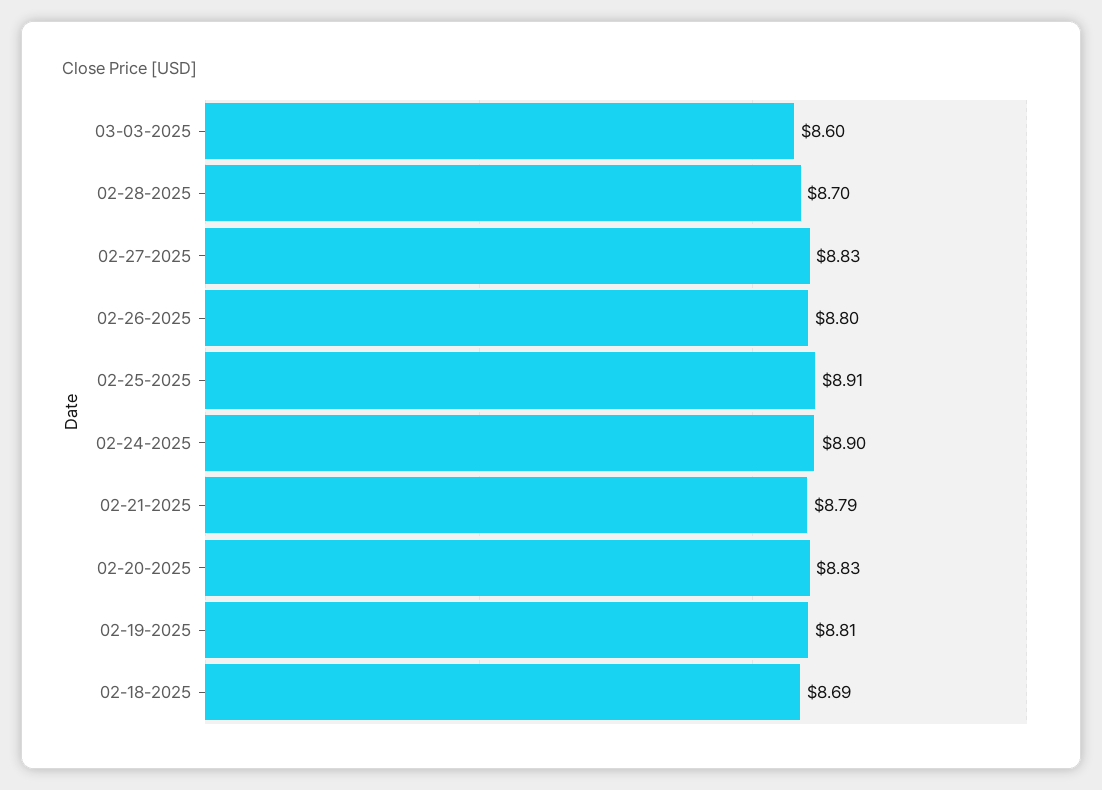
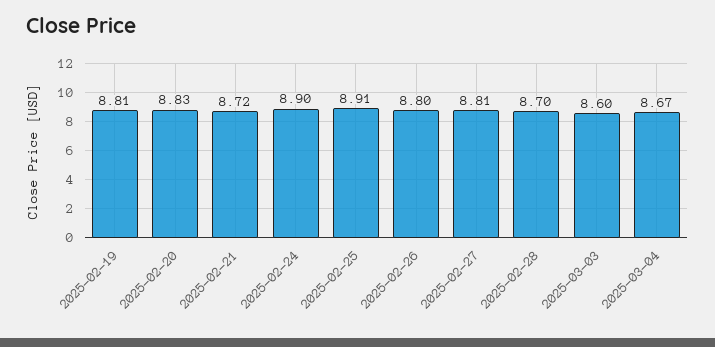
02-27-2025: 8.83 -> 8.81
02-21-2025: 8.79 -> 8.72
02-18-2025: 8.69 -> none
2025-03-04: none -> 8.67

